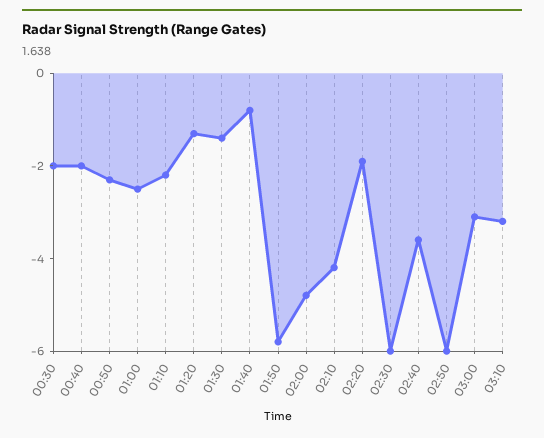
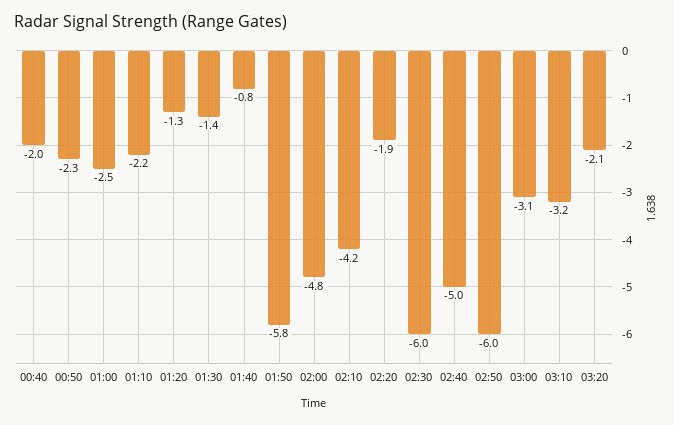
00:30: -2 -> none
02:40: -3.5 -> -5
03:20: none -> -2.1

